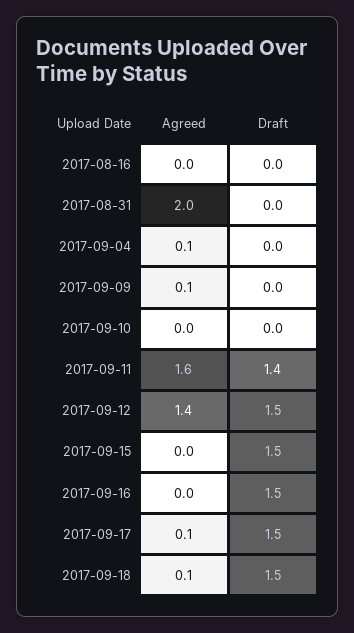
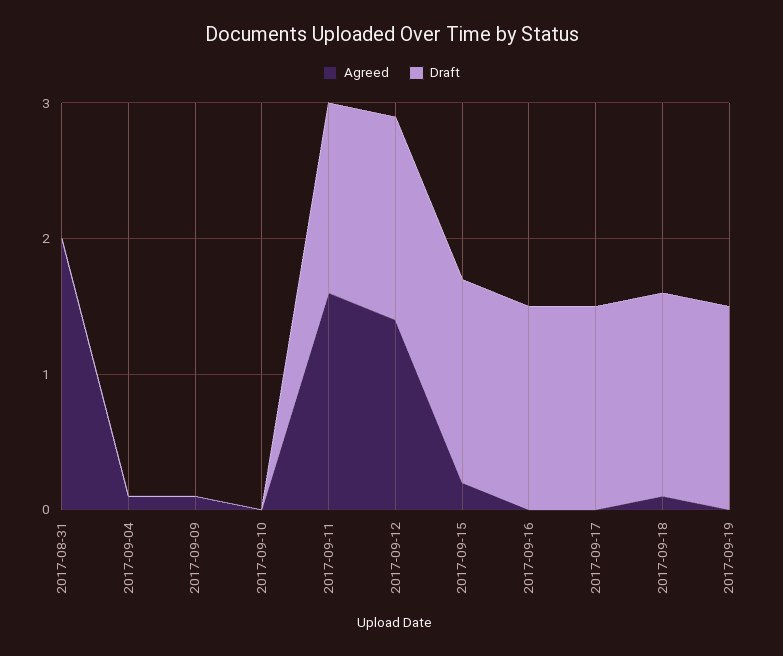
Agreed, 2017-08-16: 0 -> none
Draft, 2017-08-16: 0 -> none
Agreed, 2017-09-15: 0 -> 0.2
Agreed, 2017-09-17: 0.1 -> 0
Agreed, 2017-09-19: none -> 0
Draft, 2017-09-19: none -> 1.5

